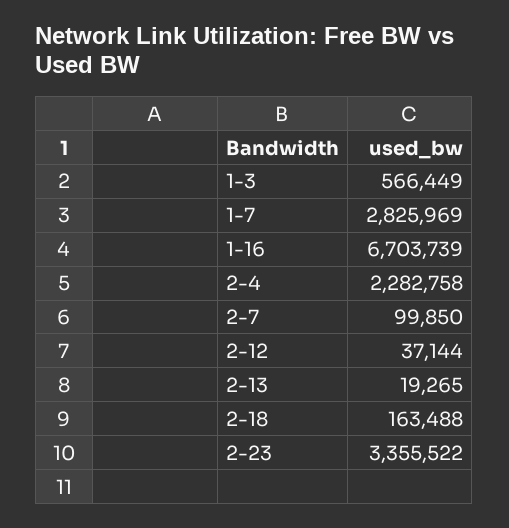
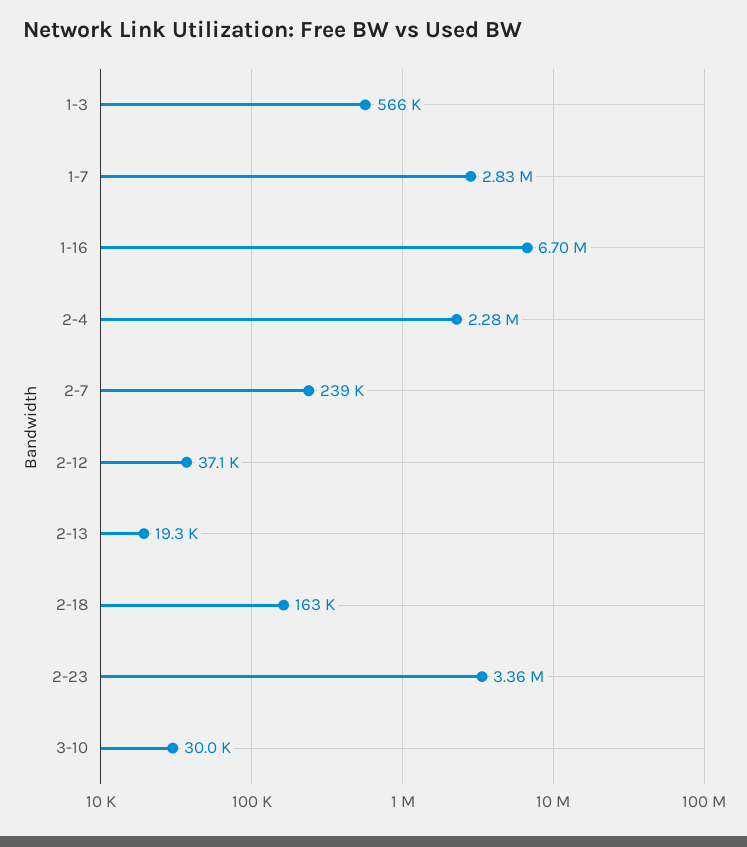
2-7: 99850 -> 239000
3-10: none -> 30000

